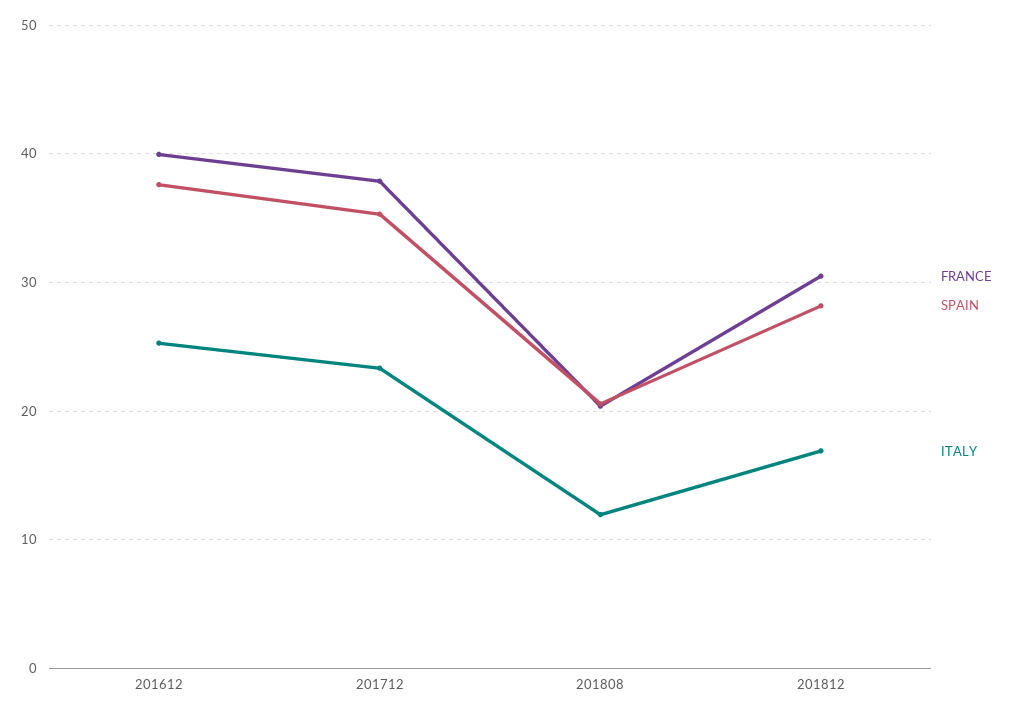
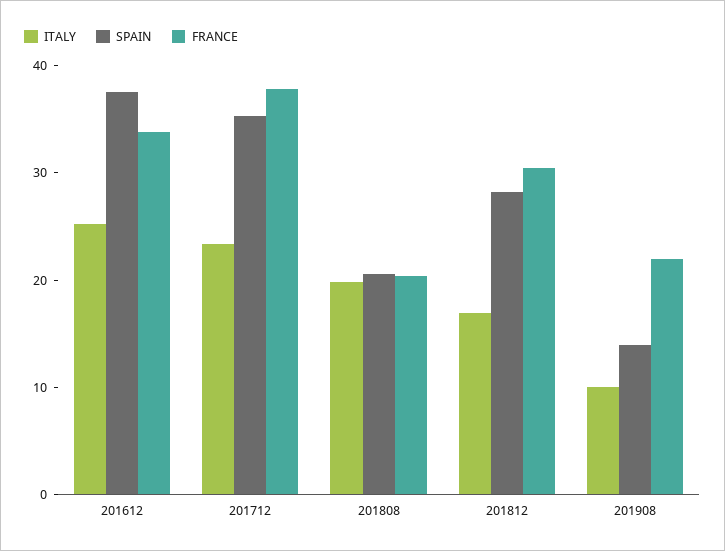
FRANCE, 201612: 40 -> 34
ITALY, 201808: 12 -> 20
ITALY, 201908: none -> 10
SPAIN, 201908: none -> 14
FRANCE, 201908: none -> 22

